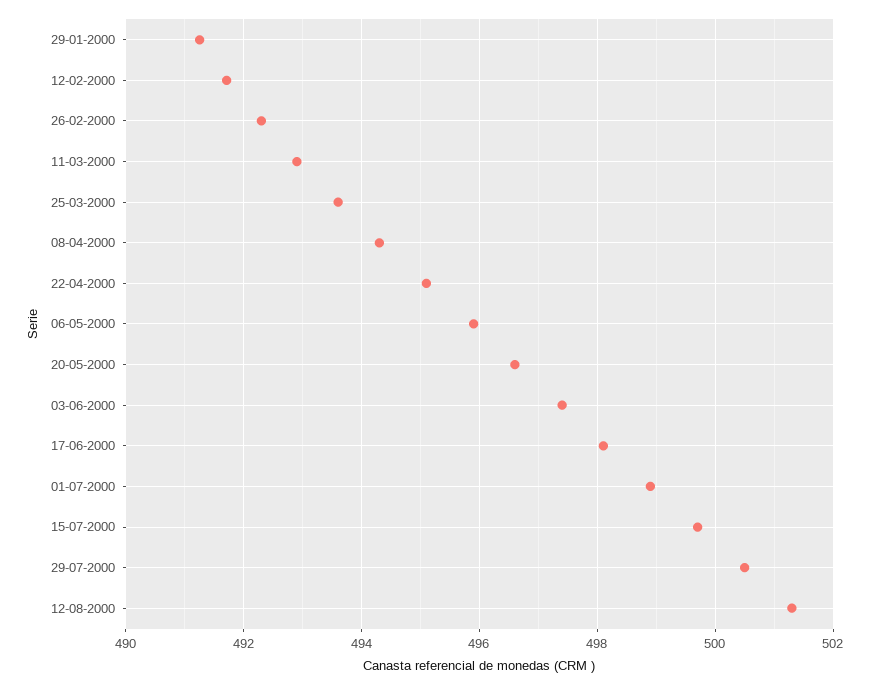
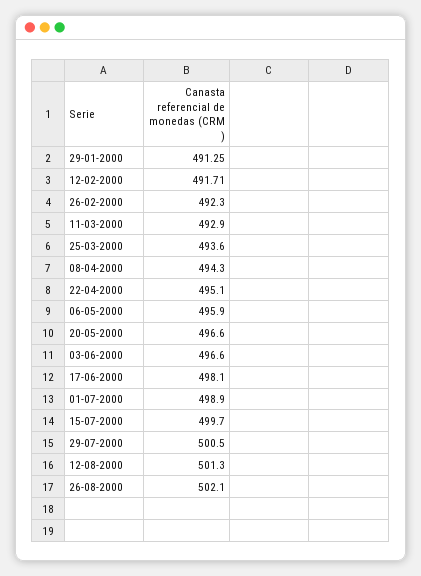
03-06-2000: 497.4 -> 496.6
26-08-2000: none -> 502.1

